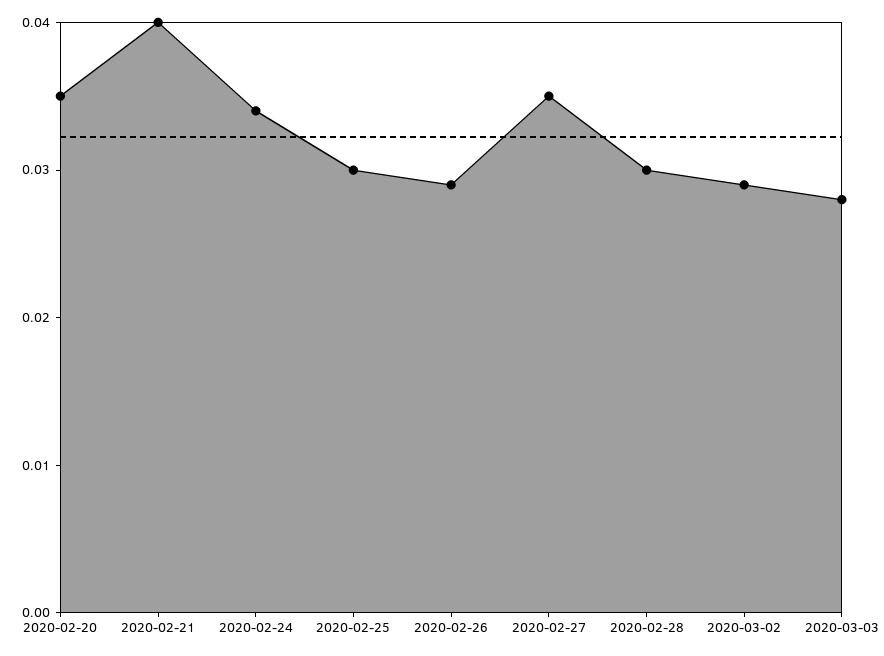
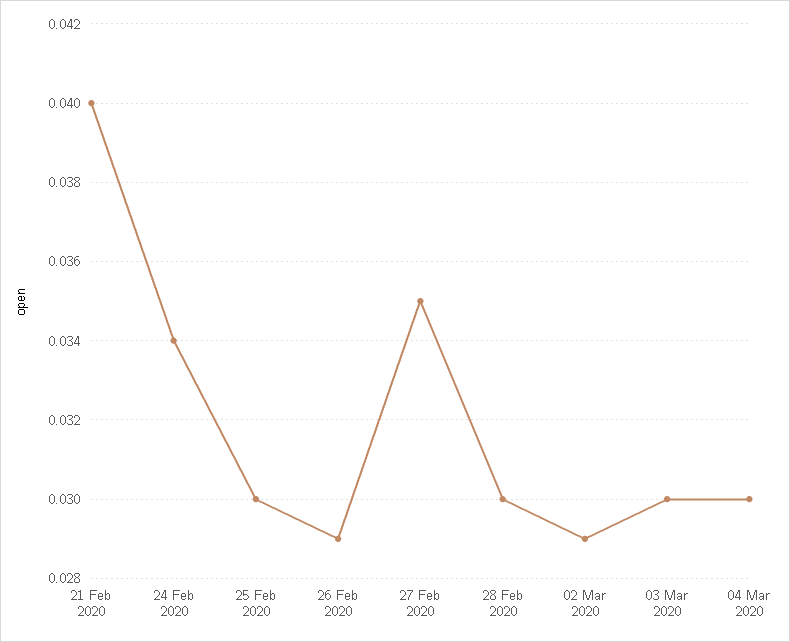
2020-02-20: 0.035 -> none
2020-03-03: 0.028 -> 0.03
04 Mar 2020: none -> 0.03

